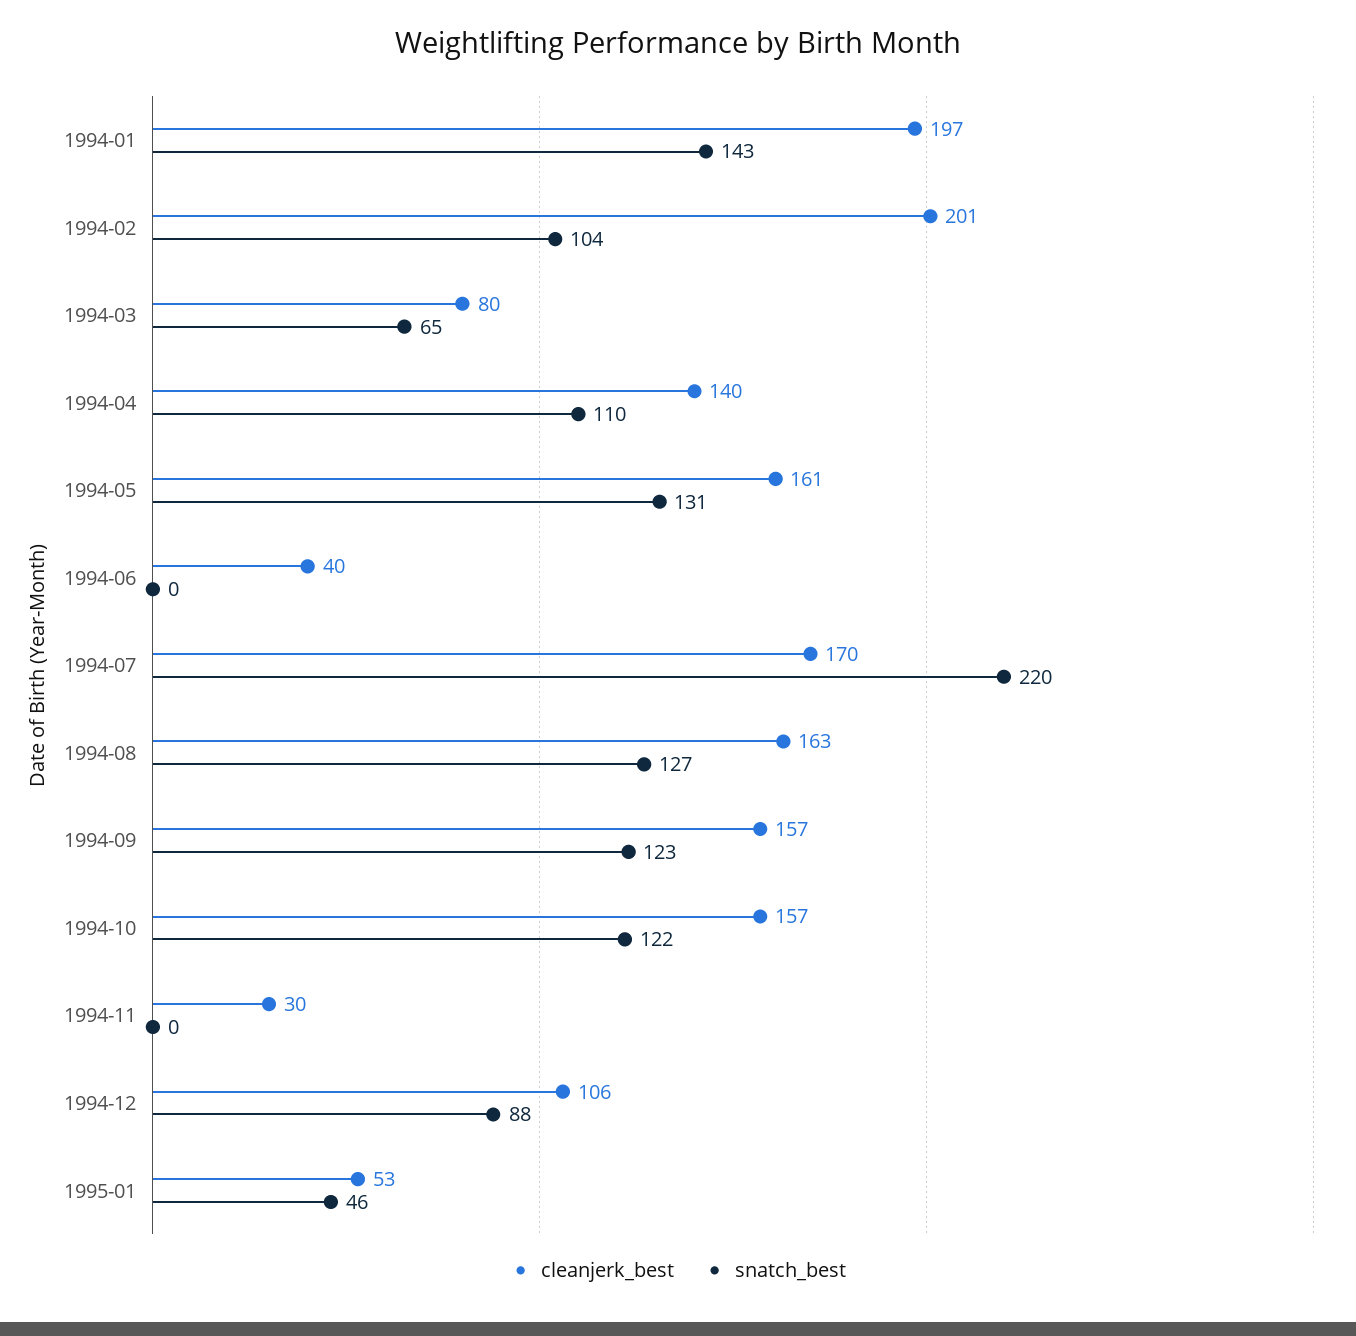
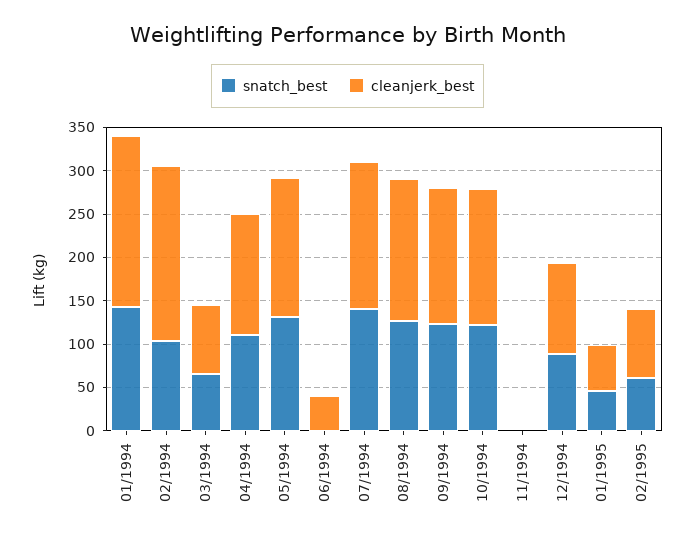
snatch_best, 1994-07: 220 -> 140
cleanjerk_best, 1994-11: 30 -> 0
snatch_best, 02/1995: none -> 60
cleanjerk_best, 02/1995: none -> 80

